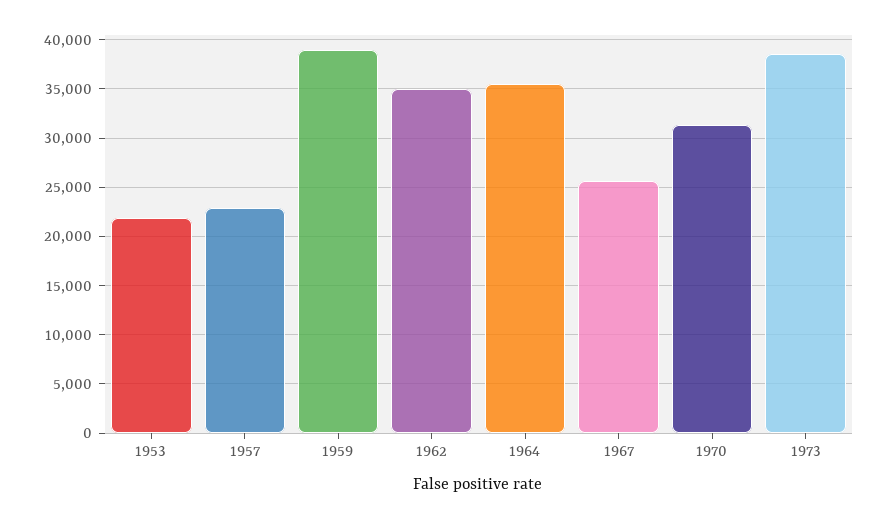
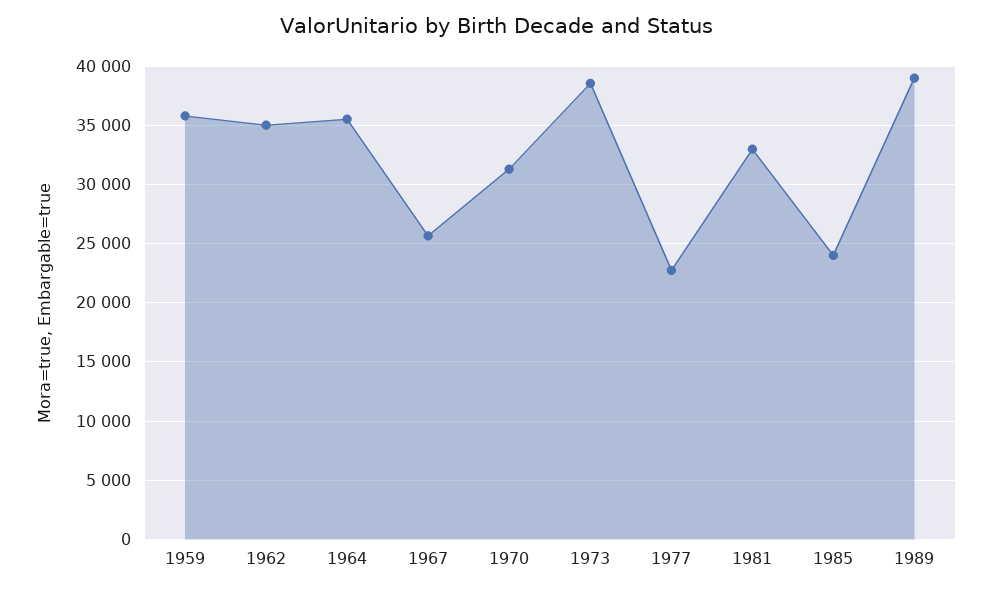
1953: 22000 -> none
1957: 23000 -> none
1959: 39000 -> 36000
1977: none -> 23000
1981: none -> 33000
1985: none -> 24000
1989: none -> 39000

